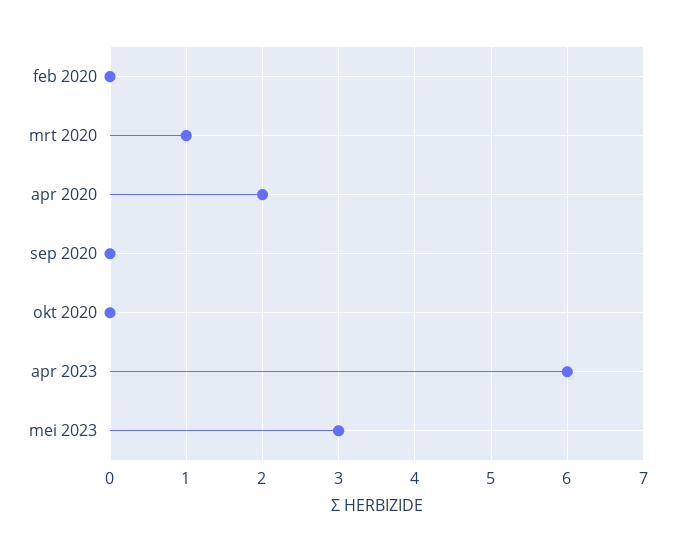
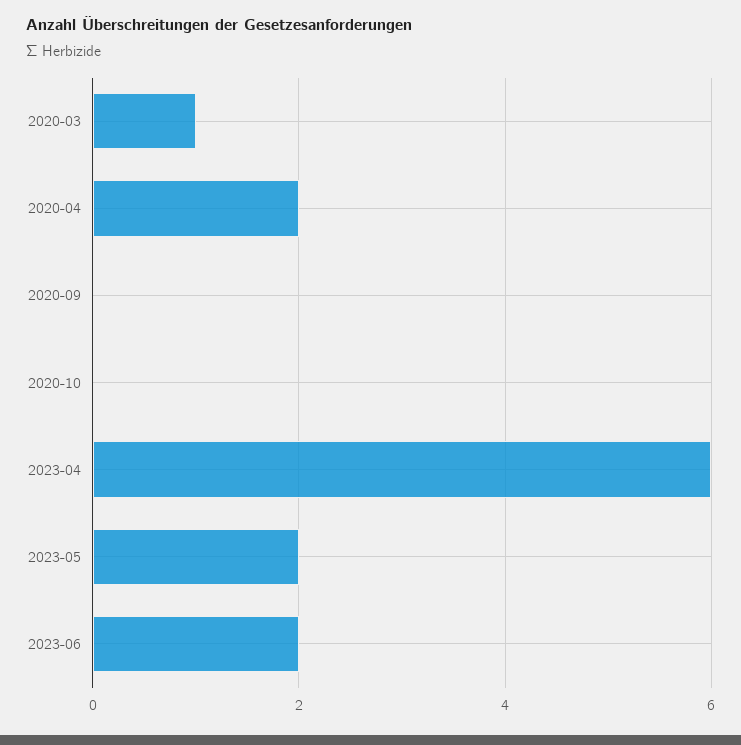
feb 2020: 0 -> none
mei 2023: 3 -> 2
2023-06: none -> 2

